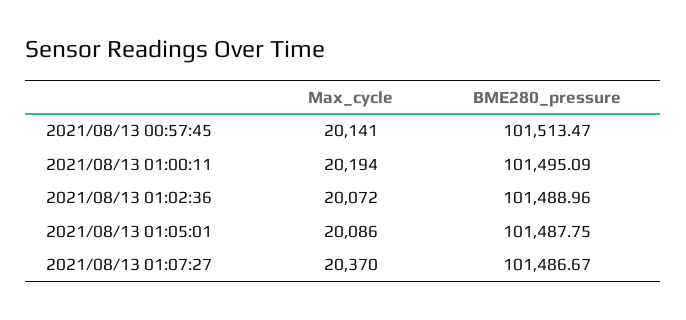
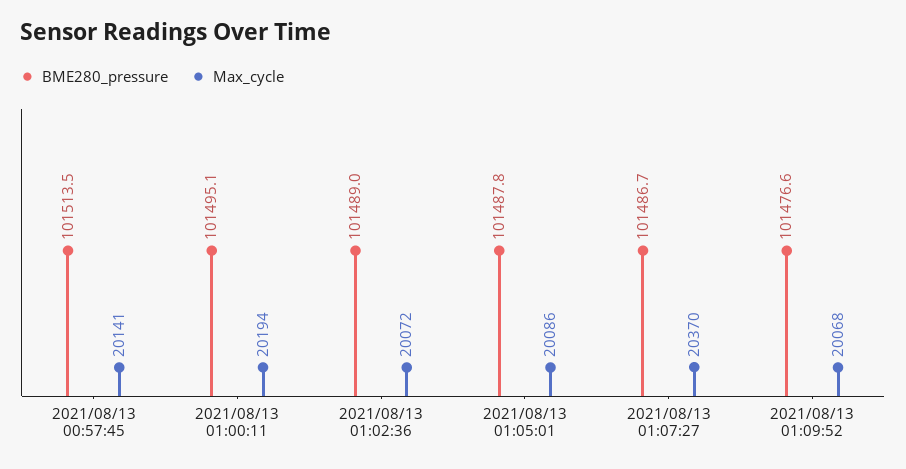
BME280_pressure, 2021/08/13 01:09:52: none -> 101476.6
Max_cycle, 2021/08/13 01:09:52: none -> 20068

